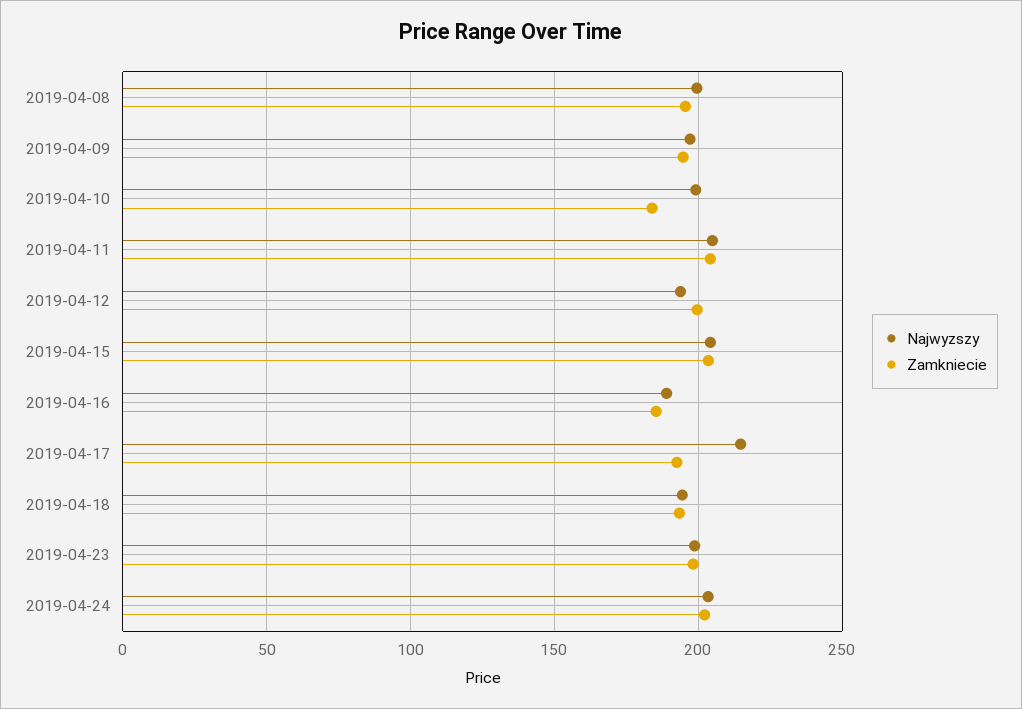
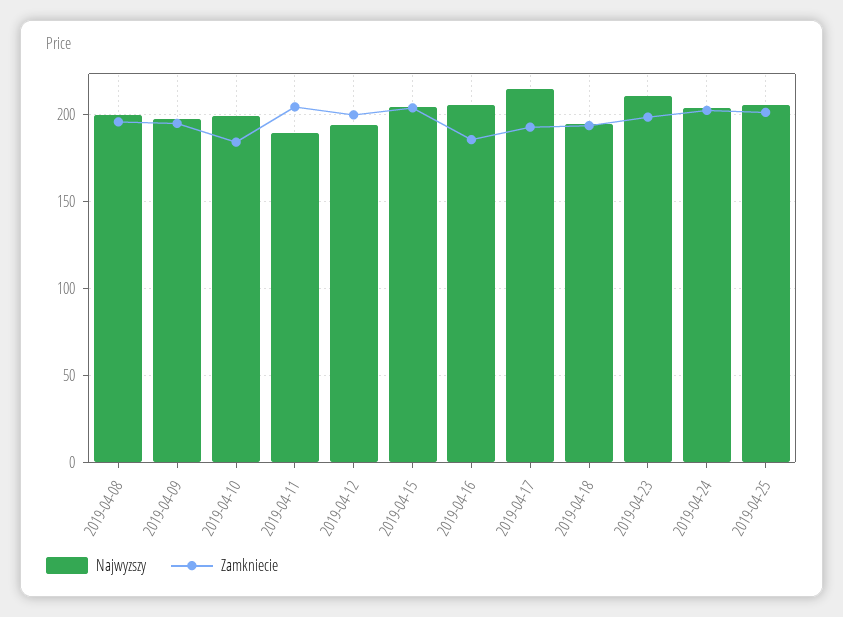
Najwyzszy, 2019-04-11: 205 -> 190
Najwyzszy, 2019-04-16: 190 -> 205
Najwyzszy, 2019-04-23: 200 -> 210
Najwyzszy, 2019-04-25: none -> 205
Zamkniecie, 2019-04-25: none -> 200

